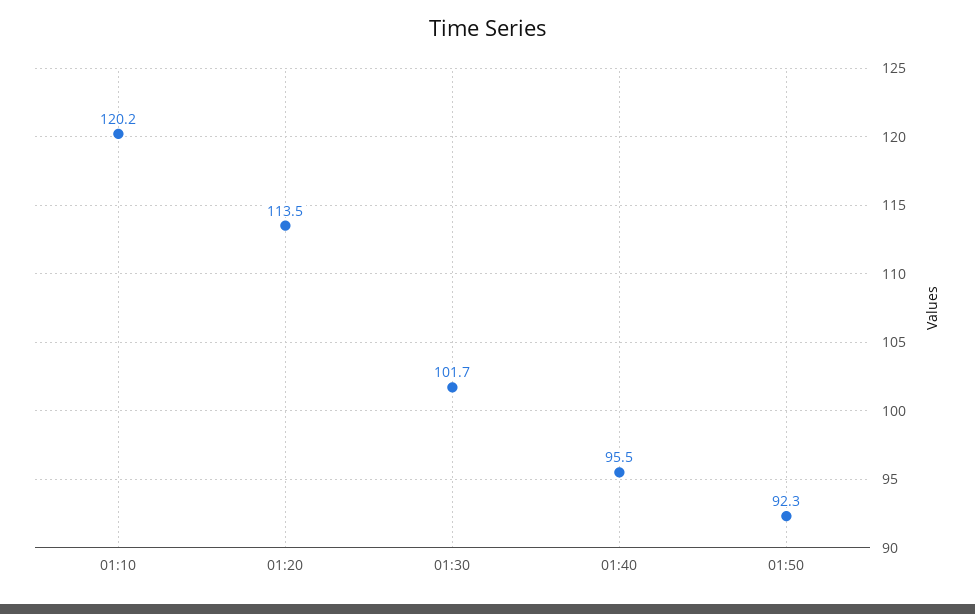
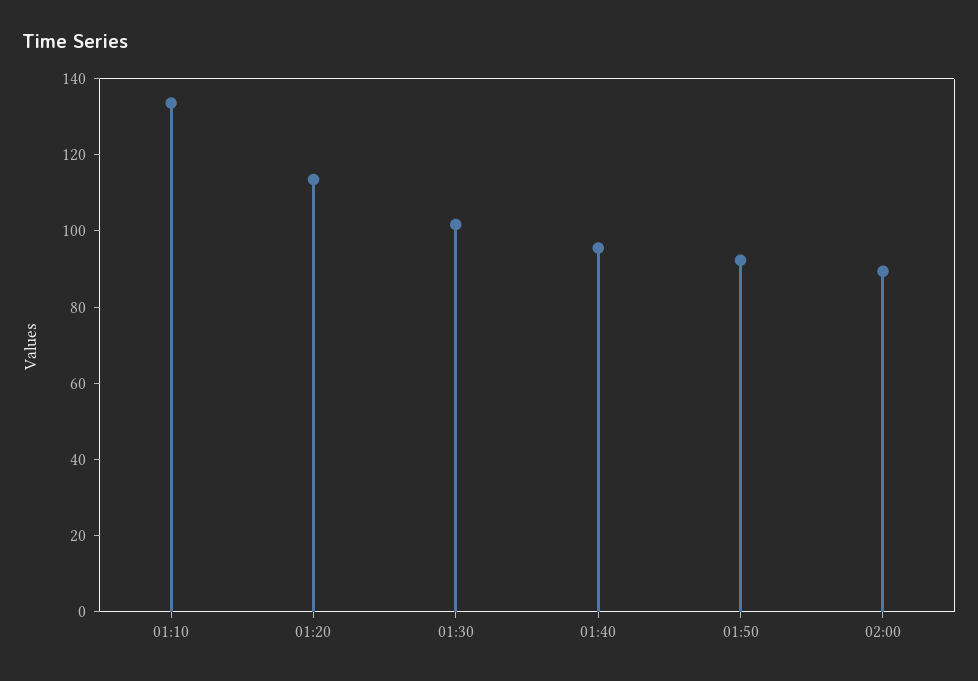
01:10: 120.2 -> 135
02:00: none -> 90

